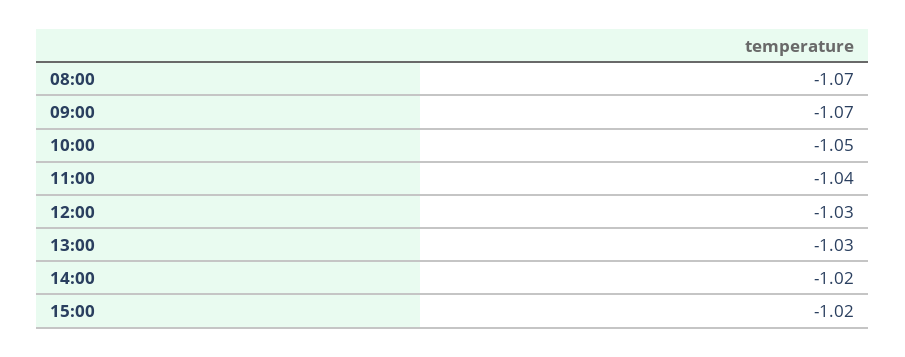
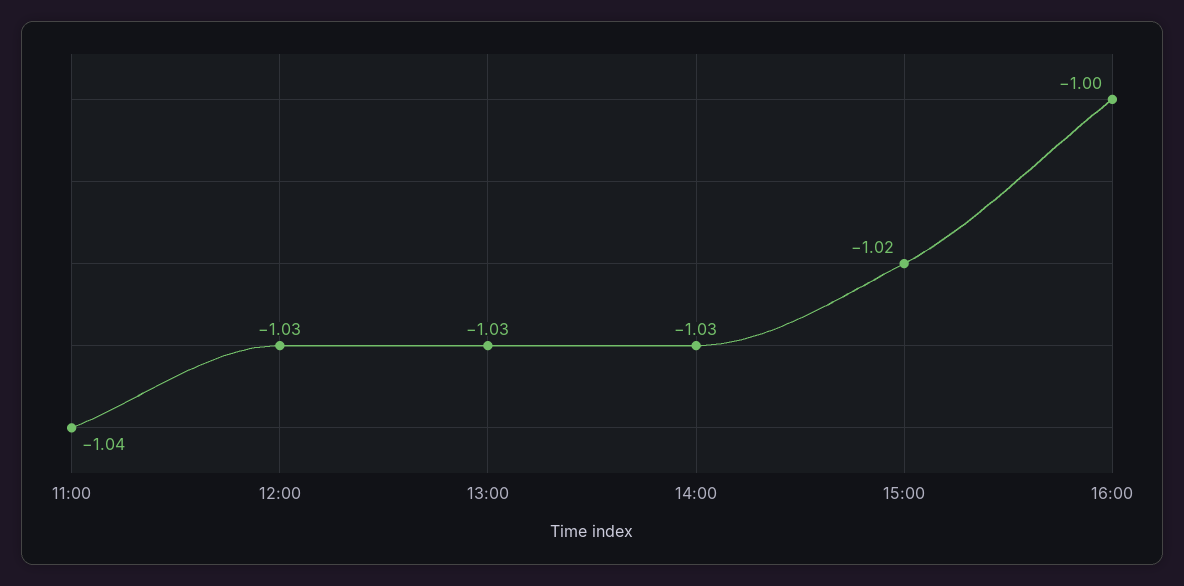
08:00: -1.07 -> none
09:00: -1.07 -> none
10:00: -1.05 -> none
14:00: -1.02 -> -1.03
16:00: none -> -1

